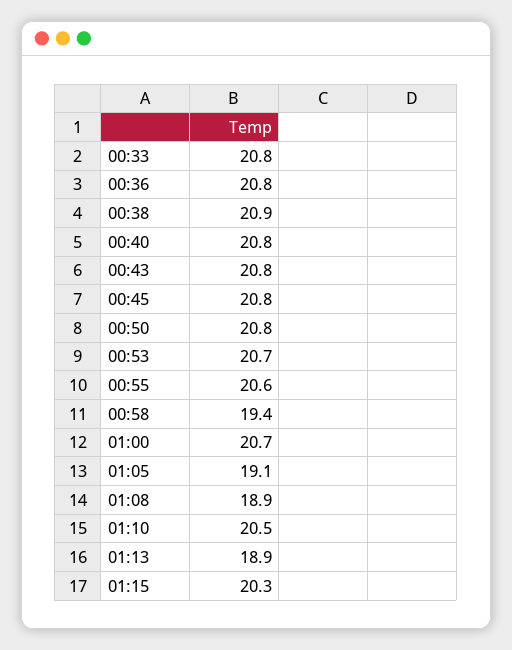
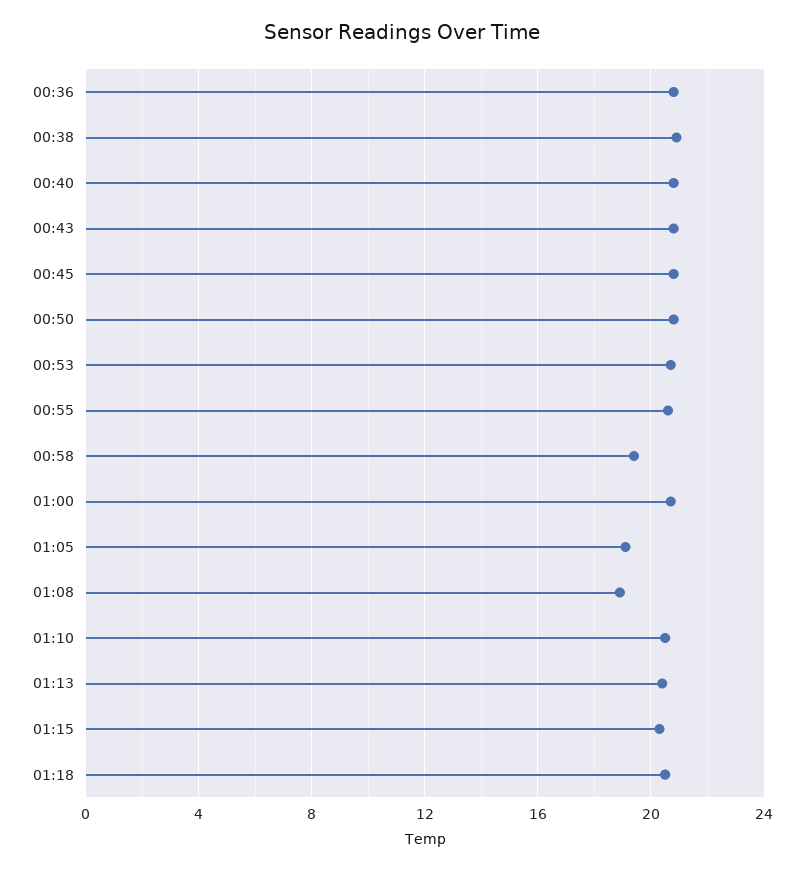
00:33: 20.8 -> none
01:13: 18.9 -> 20.5
01:18: none -> 20.5

